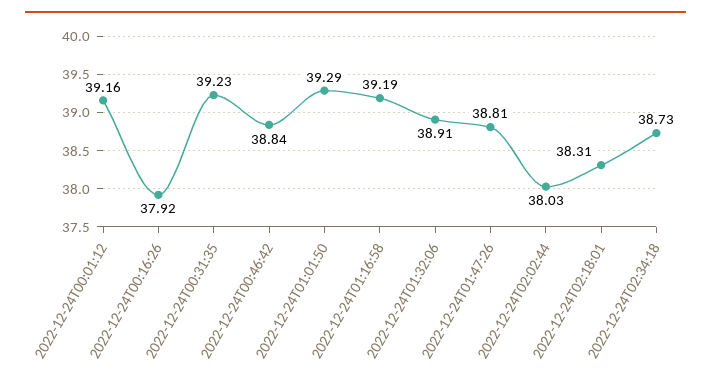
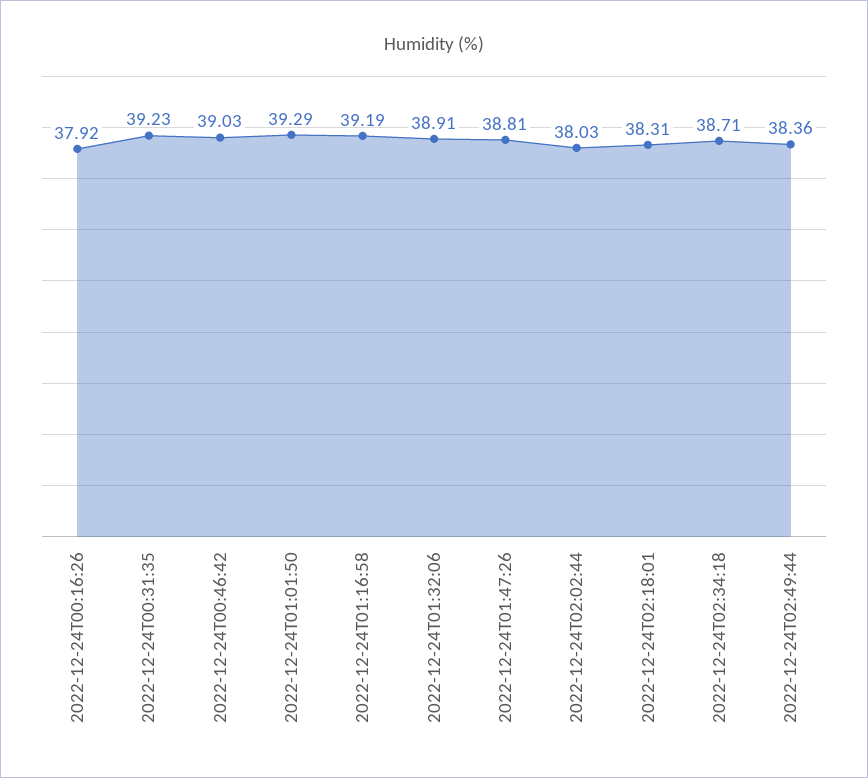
2022-12-24T00:01:12: 39.16 -> none
2022-12-24T00:46:42: 38.84 -> 39.03
2022-12-24T02:34:18: 38.73 -> 38.71
2022-12-24T02:49:44: none -> 38.36

